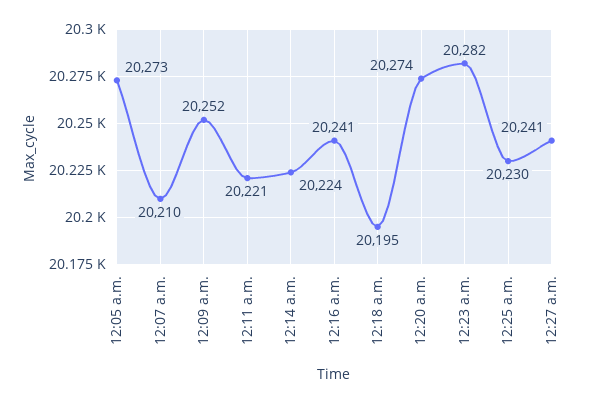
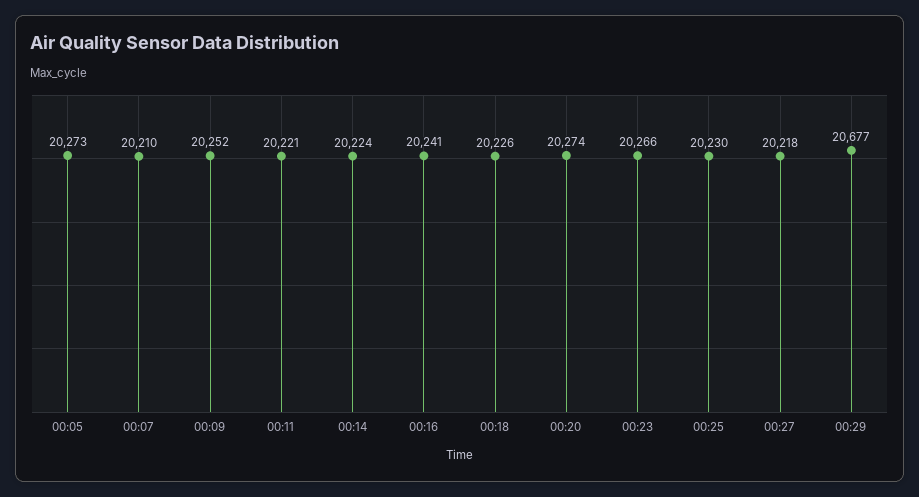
12:18 a.m.: 20195 -> 20226
12:23 a.m.: 20282 -> 20266
12:27 a.m.: 20241 -> 20218
00:29: none -> 20677

